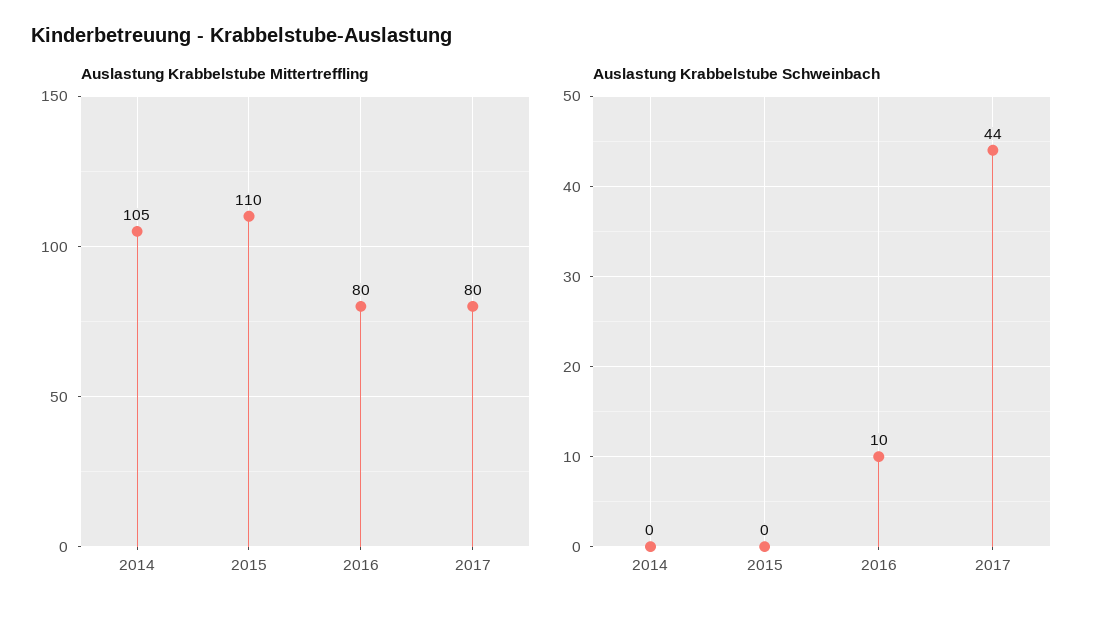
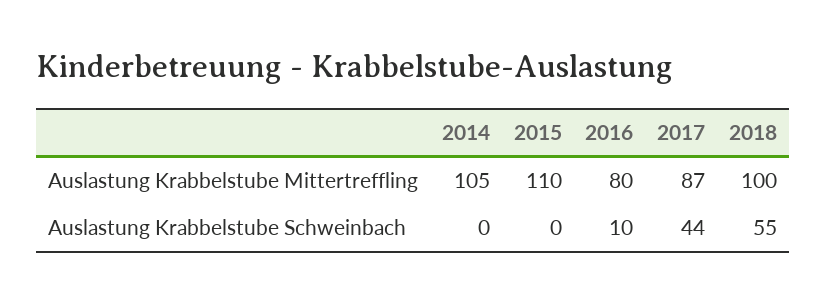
Auslastung Krabbelstube Mittertreffling, 2017: 80 -> 87
Auslastung Krabbelstube Mittertreffling, 2018: none -> 100
Auslastung Krabbelstube Schweinbach, 2018: none -> 55

